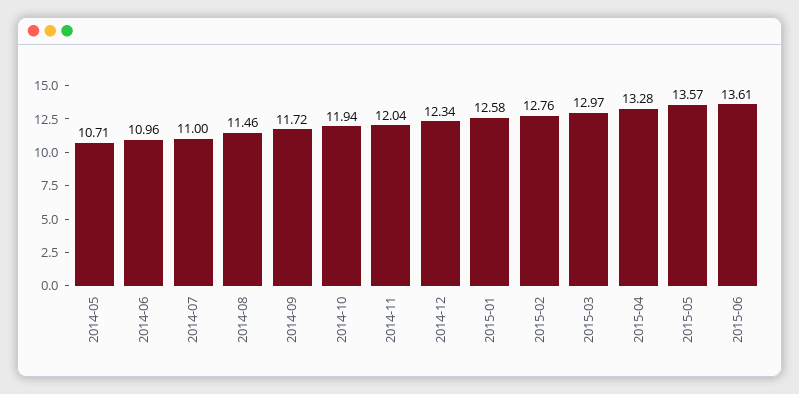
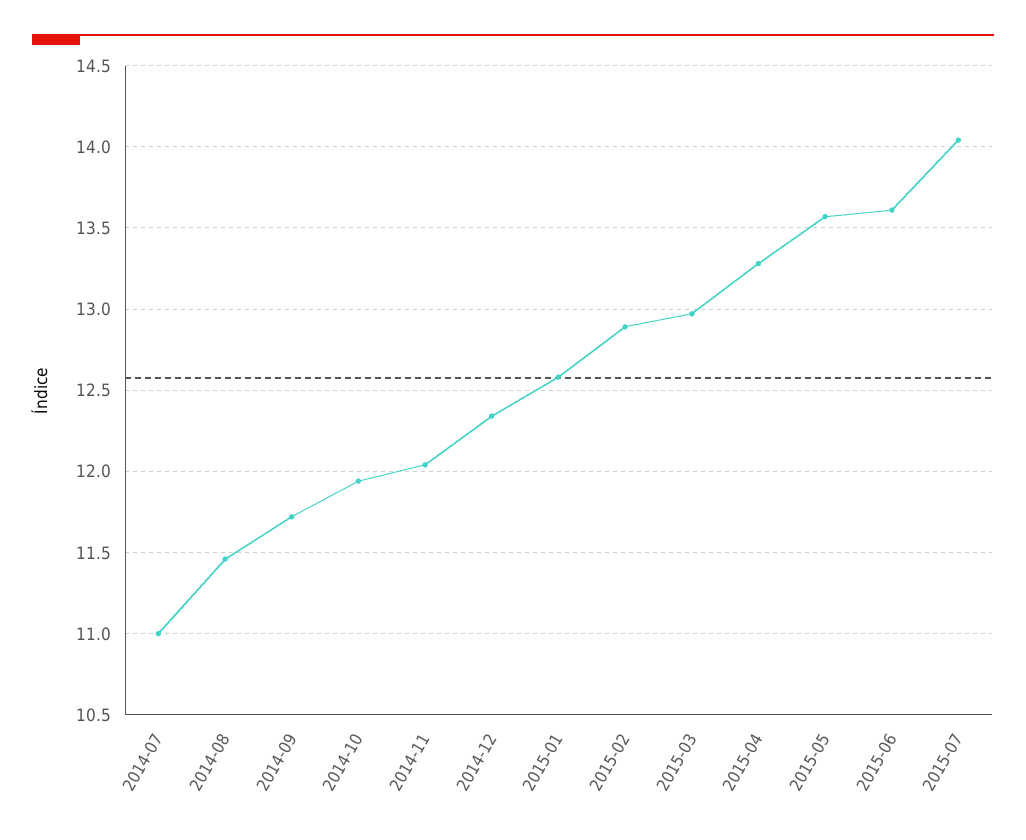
2014-05: 10.71 -> none
2014-06: 10.96 -> none
2015-02: 12.76 -> 12.9
2015-07: none -> 14.05

